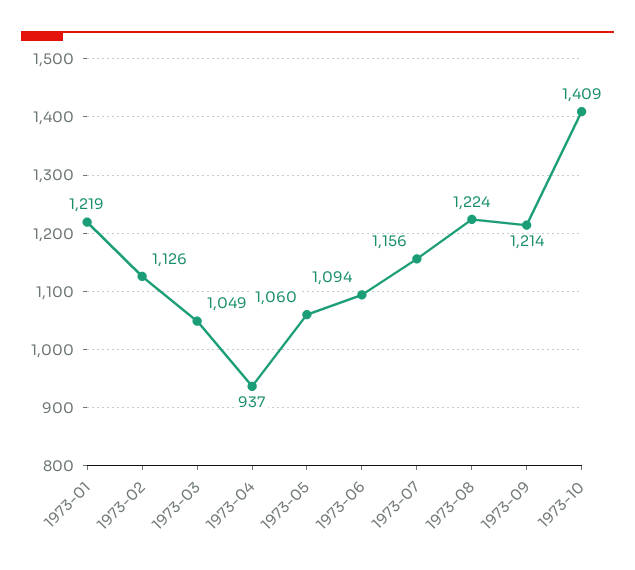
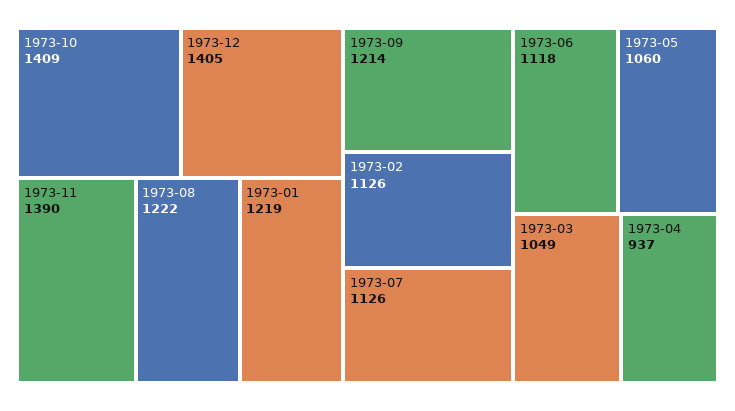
1973-06: 1094 -> 1118
1973-07: 1156 -> 1126
1973-08: 1224 -> 1222
1973-12: none -> 1405
1973-11: none -> 1390

